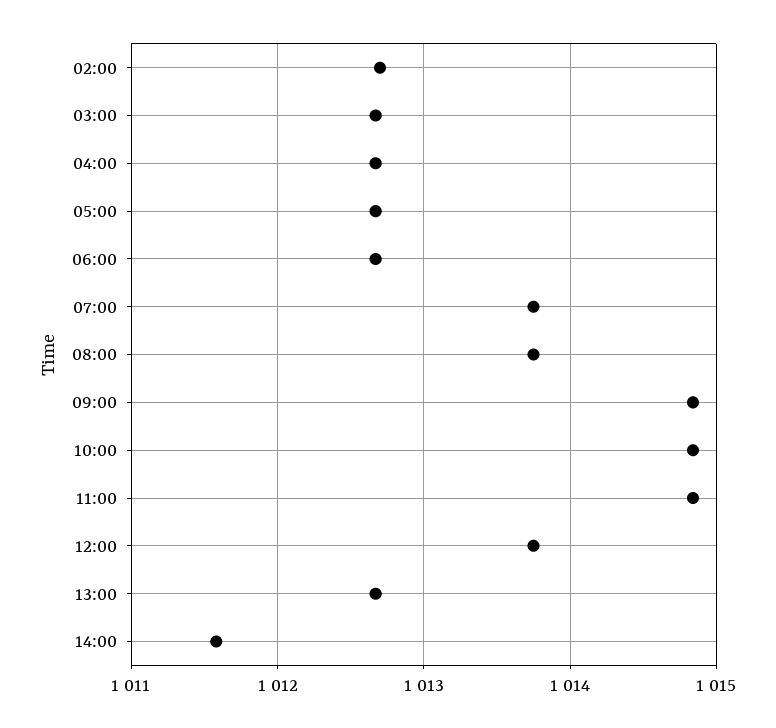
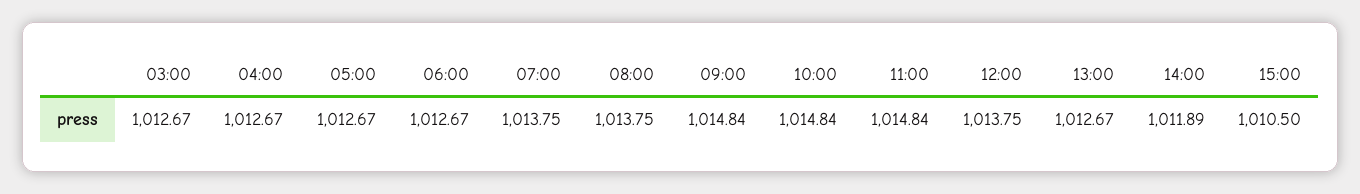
02:00: 1012.7 -> none
14:00: 1011.6 -> 1011.89
15:00: none -> 1010.5

